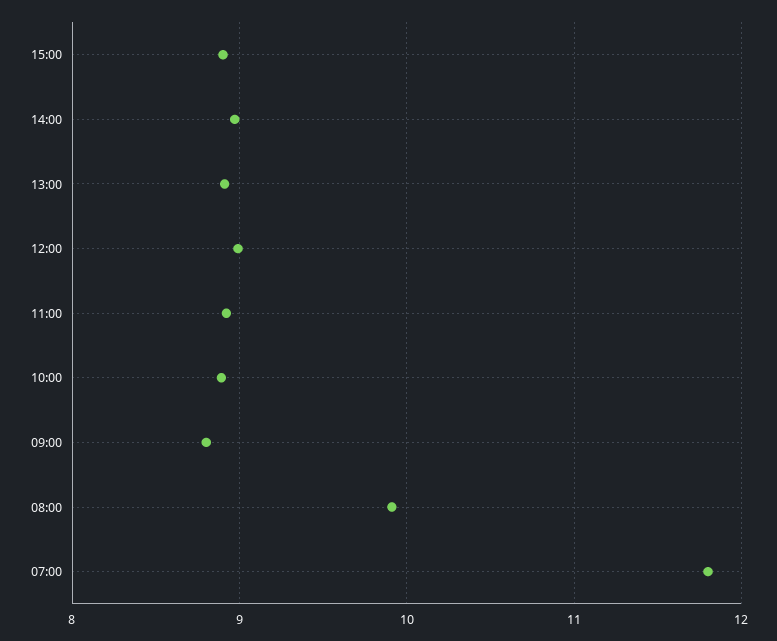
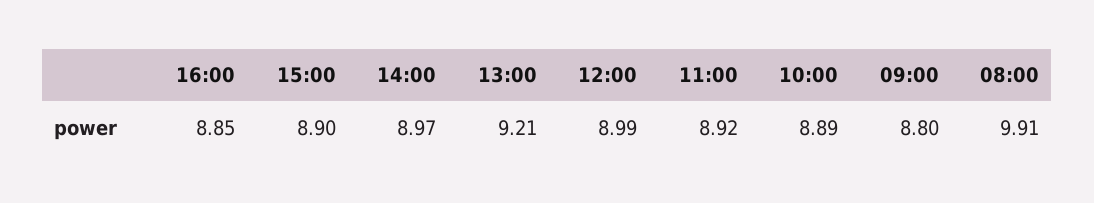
13:00: 8.9 -> 9.21
07:00: 11.8 -> none
16:00: none -> 8.85

